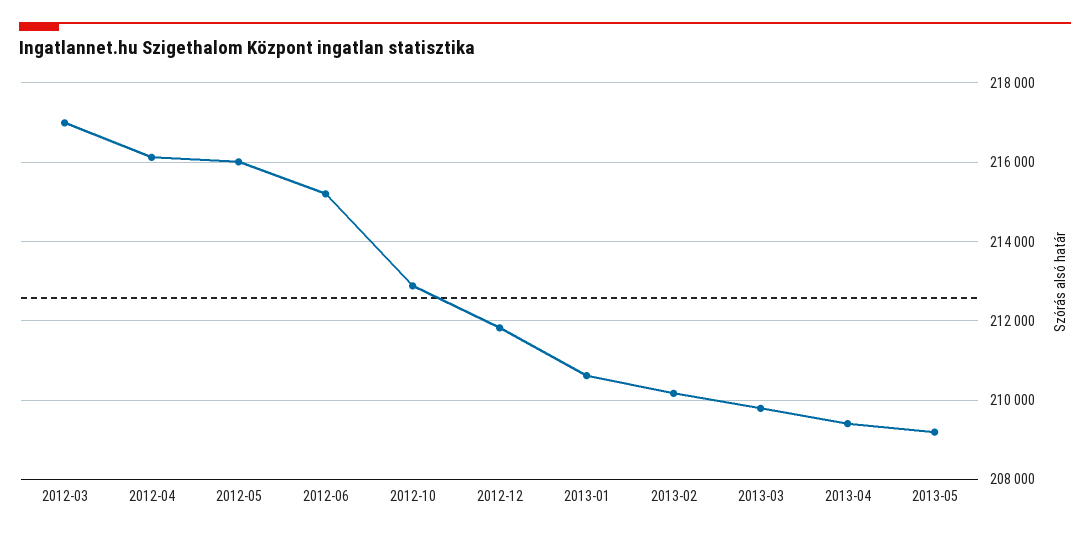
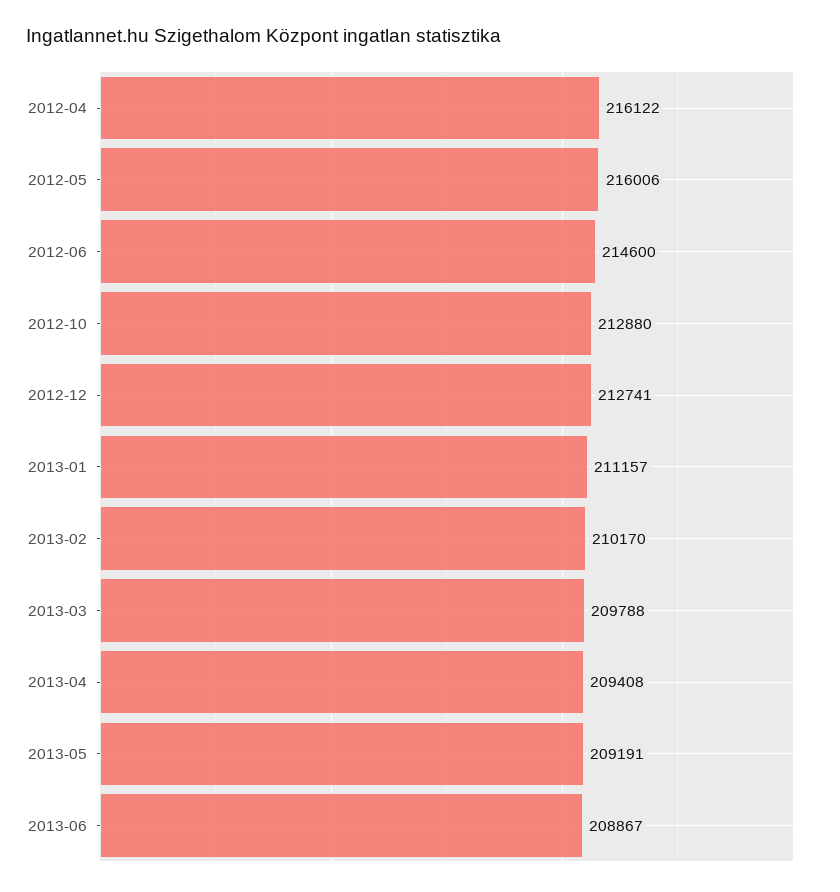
2012-03: 217000 -> none
2012-06: 215200 -> 214600
2012-12: 211800 -> 212741
2013-01: 210600 -> 211157
2013-06: none -> 208867

